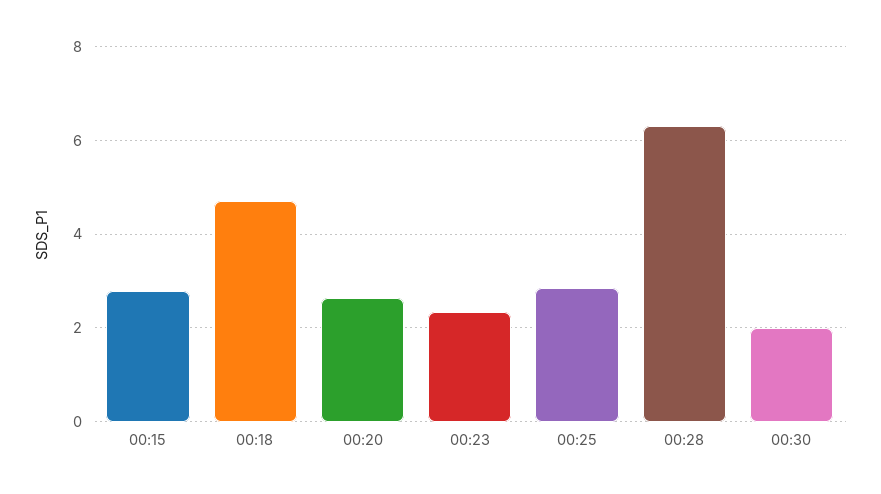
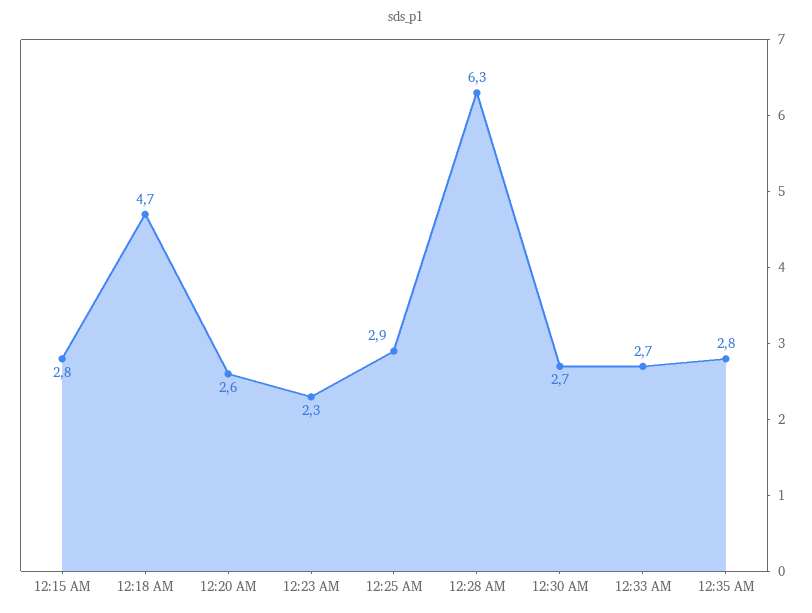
00:30: 2 -> 2.7
12:33 AM: none -> 2.7
12:35 AM: none -> 2.8

